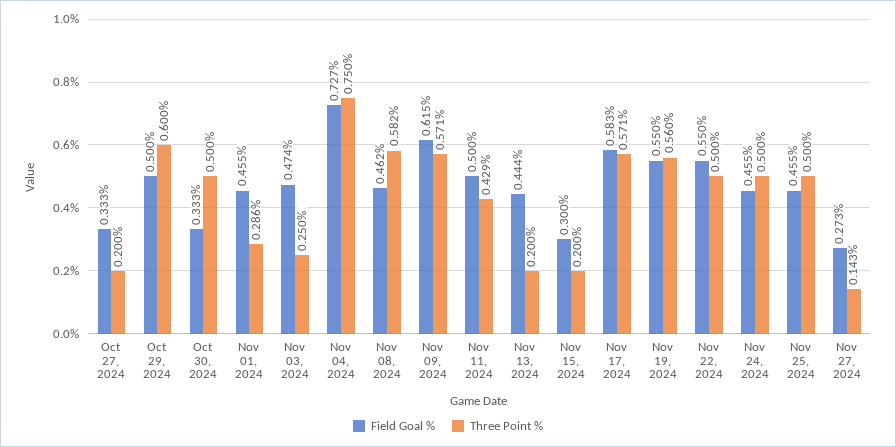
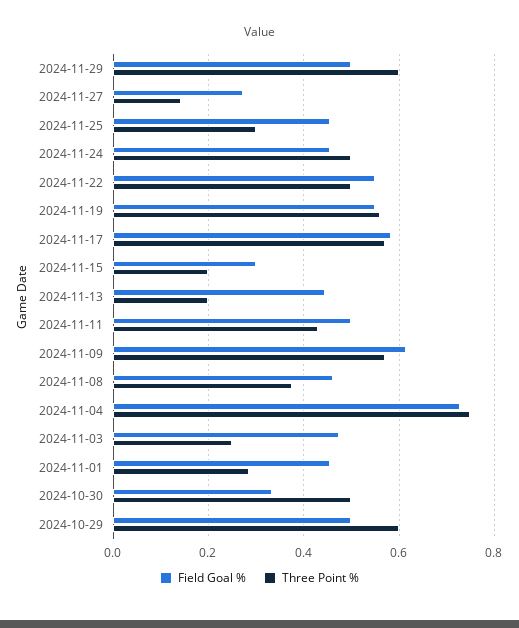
Field Goal %, Oct 27, 2024: 0.333 -> none
Three Point %, Oct 27, 2024: 0.2 -> none
Three Point %, Nov 08, 2024: 0.582 -> 0.38
Three Point %, Nov 25, 2024: 0.5 -> 0.3
Field Goal %, 2024-11-29: none -> 0.5
Three Point %, 2024-11-29: none -> 0.6

